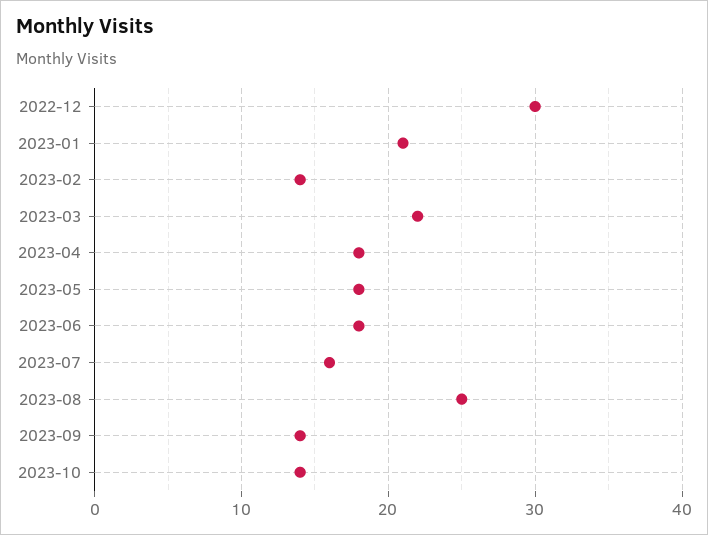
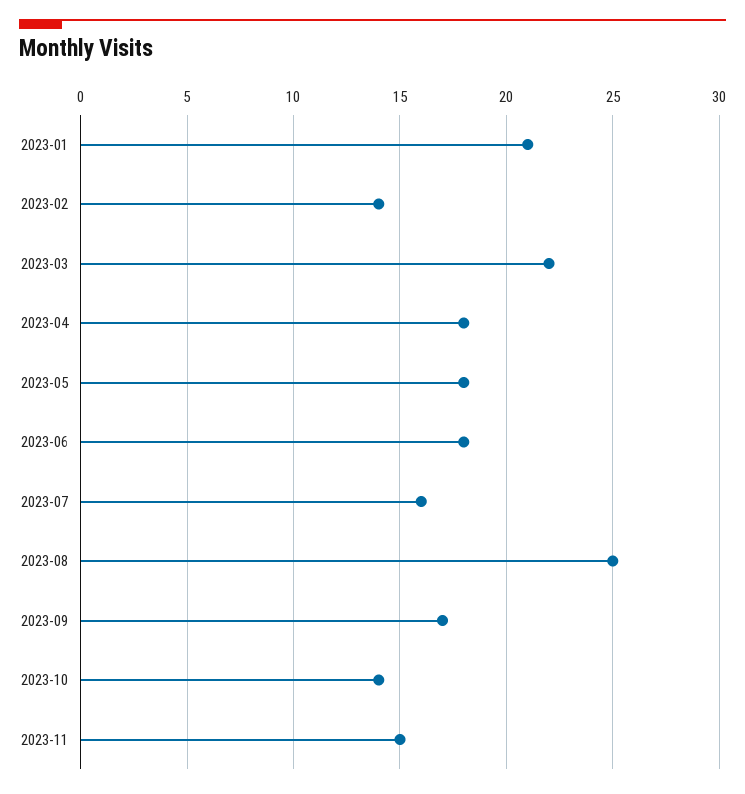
2022-12: 30 -> none
2023-09: 14 -> 17
2023-11: none -> 15

